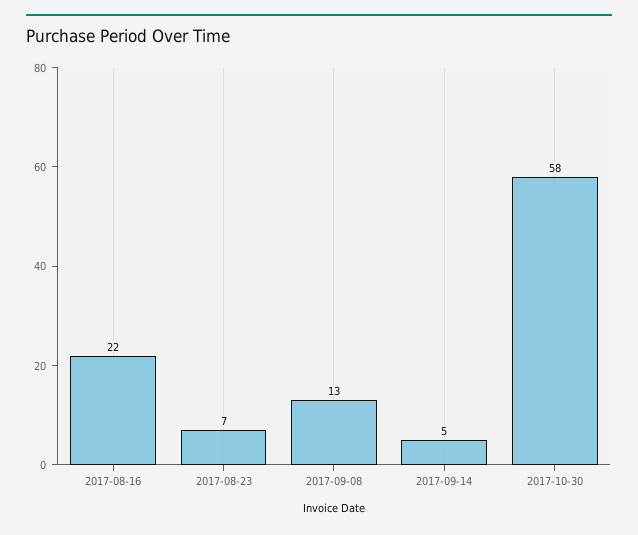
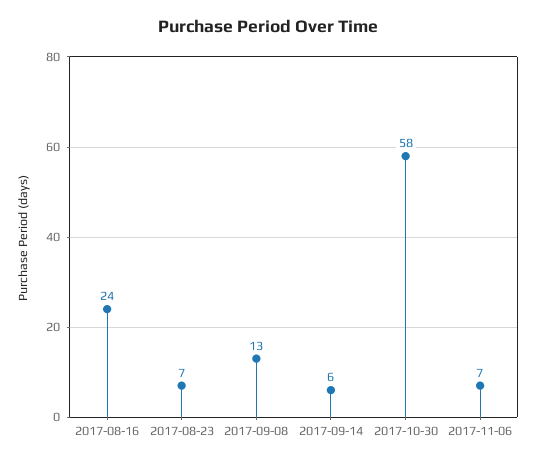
2017-08-16: 22 -> 24
2017-09-14: 5 -> 6
2017-11-06: none -> 7

